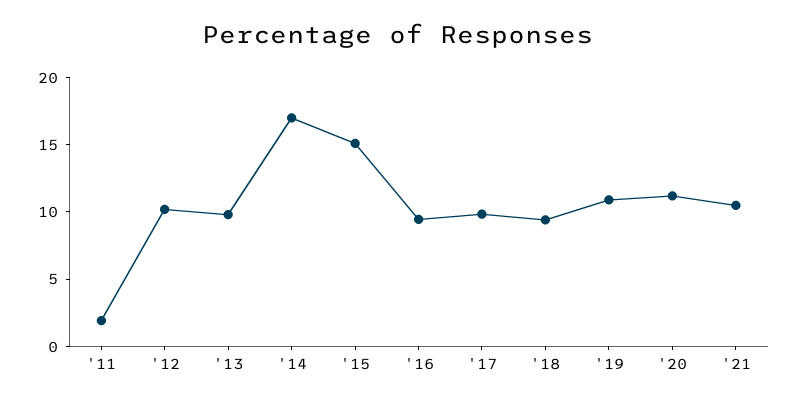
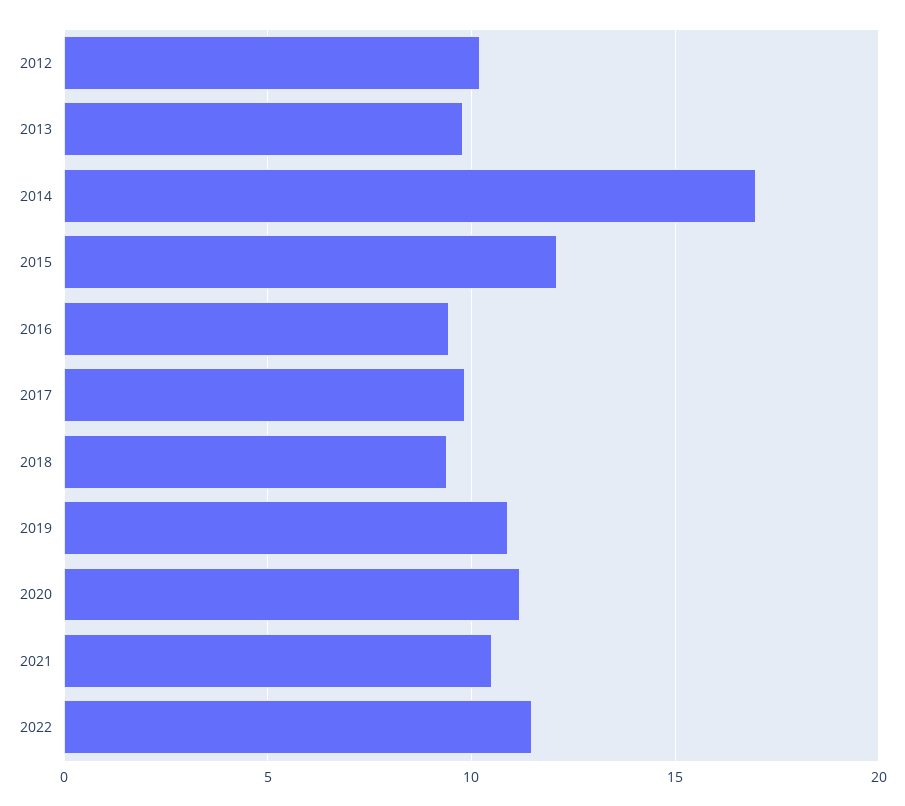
'11: 2 -> none
'15: 15 -> 12
2022: none -> 11.5

